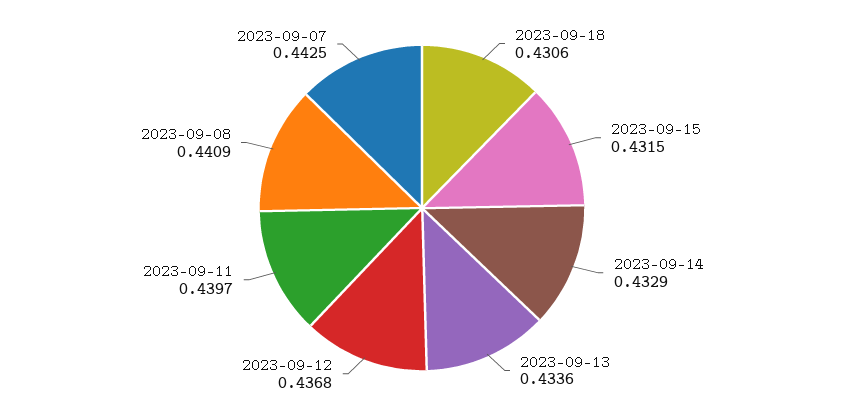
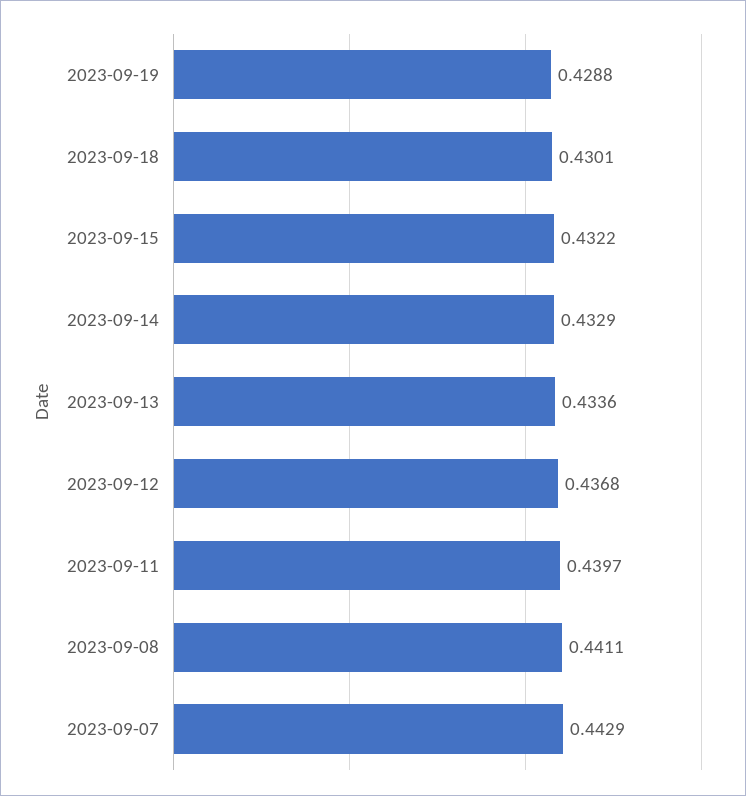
2023-09-18: 0.4306 -> 0.4301
2023-09-15: 0.4315 -> 0.4322
2023-09-08: 0.4409 -> 0.4411
2023-09-07: 0.4425 -> 0.4429
2023-09-19: none -> 0.4288

